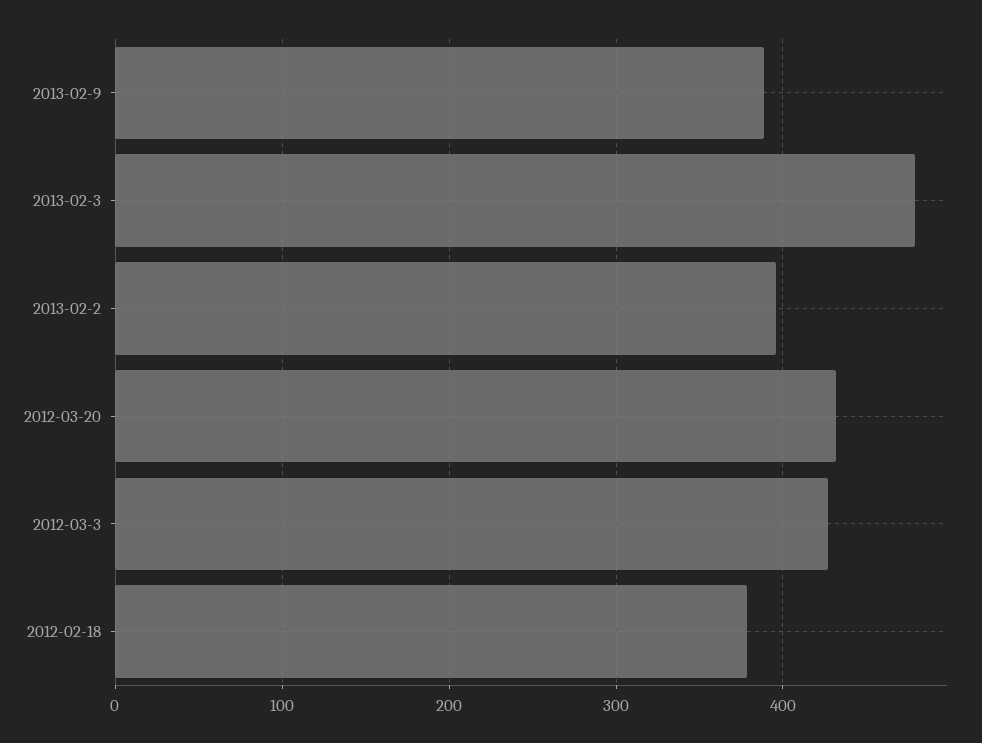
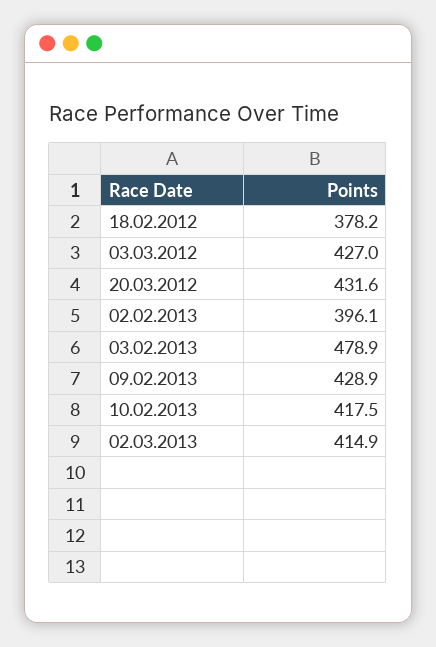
2013-02-9: 390 -> 428.9
10.02.2013: none -> 417.5
02.03.2013: none -> 414.9

